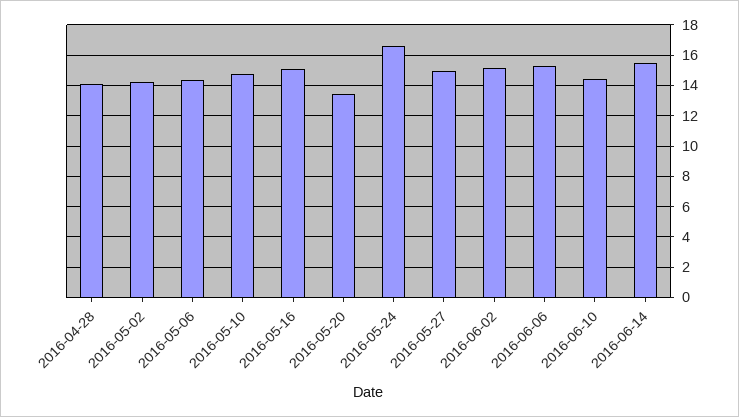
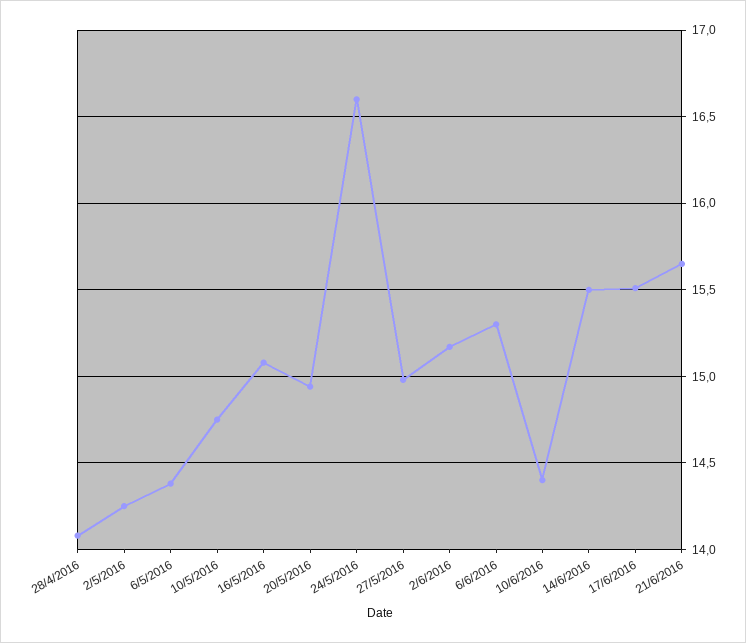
2016-05-20: 13.5 -> 14.95
17/6/2016: none -> 15.5
21/6/2016: none -> 15.65

